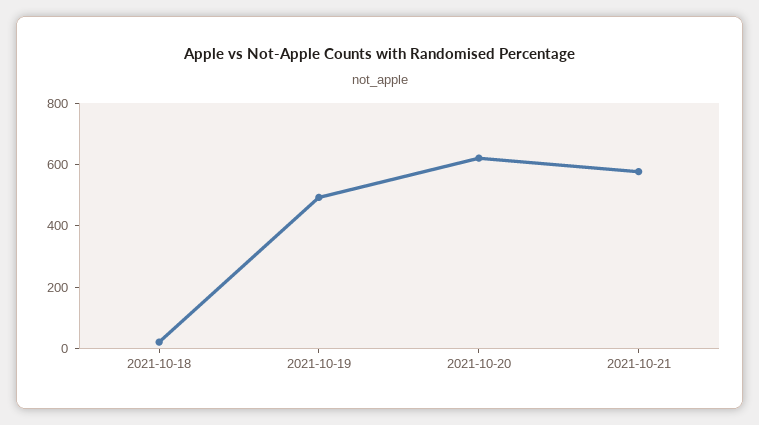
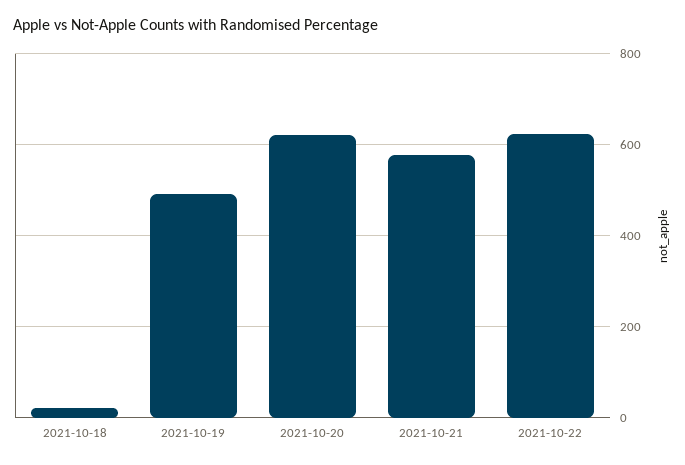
2021-10-22: none -> 620

